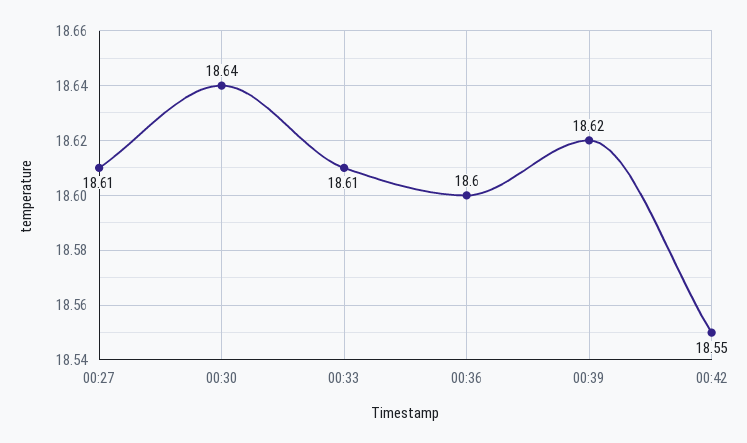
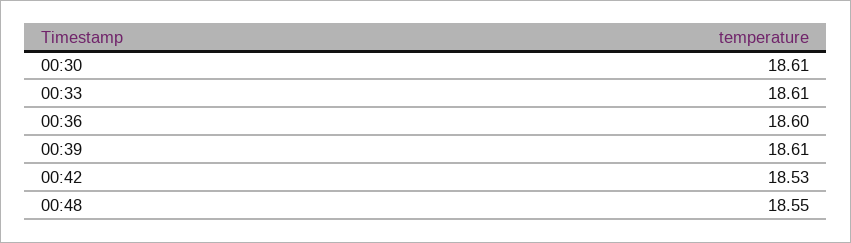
00:27: 18.61 -> none
00:30: 18.64 -> 18.61
00:39: 18.62 -> 18.61
00:42: 18.55 -> 18.53
00:48: none -> 18.55

